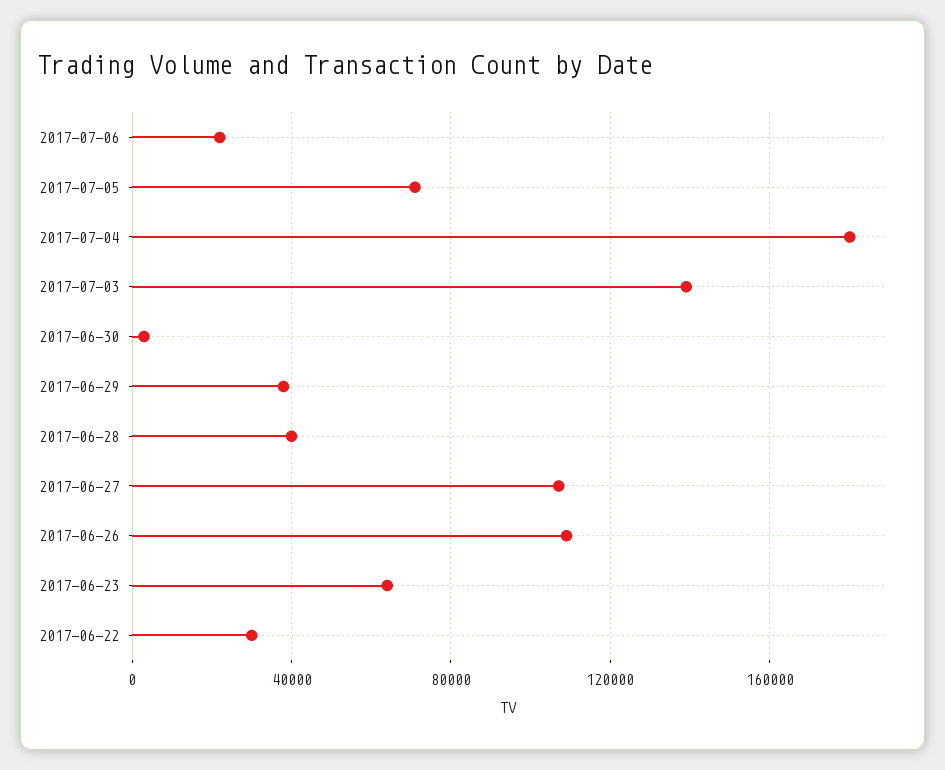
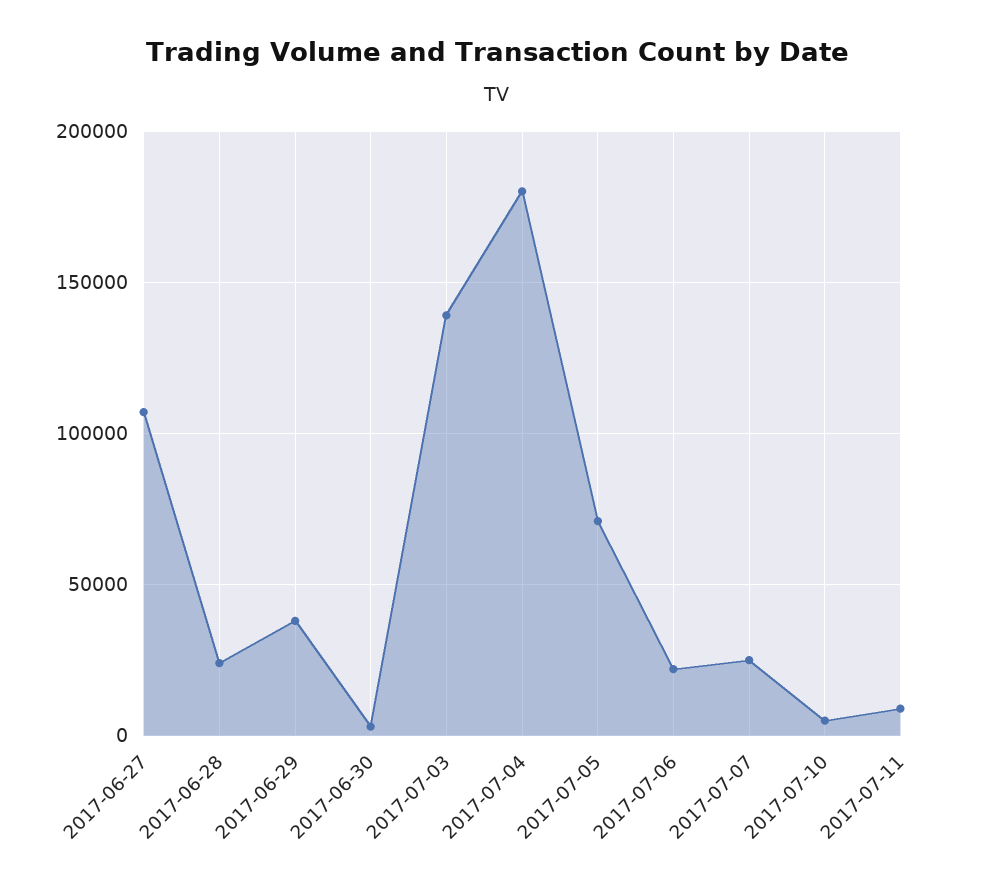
2017-06-28: 40000 -> 25000
2017-06-26: 110000 -> none
2017-06-23: 65000 -> none
2017-06-22: 30000 -> none
2017-07-07: none -> 25000
2017-07-10: none -> 5000
2017-07-11: none -> 10000

